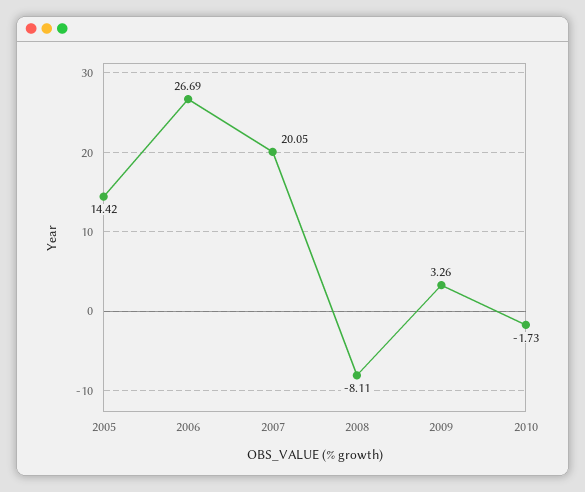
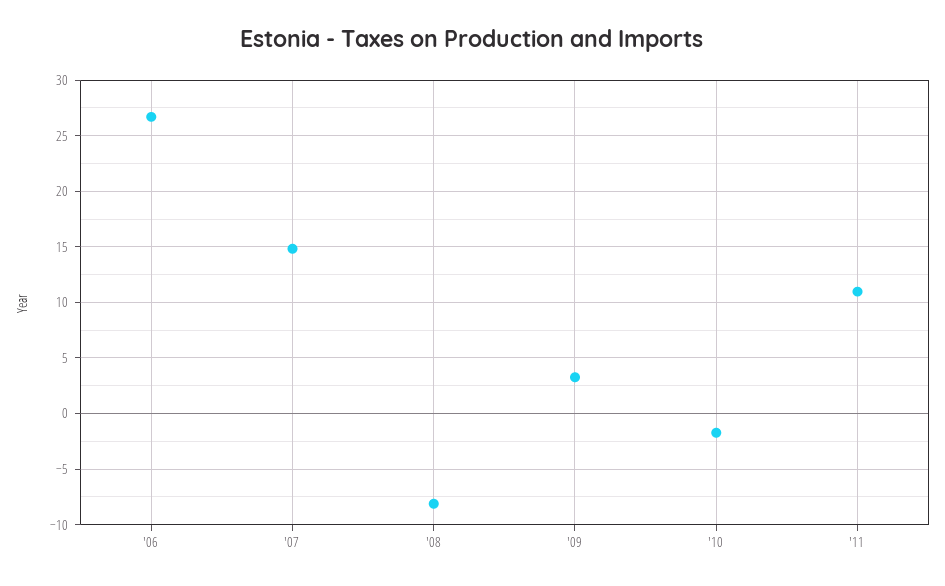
2005: 14.42 -> none
2007: 20.05 -> 15
'11: none -> 11

